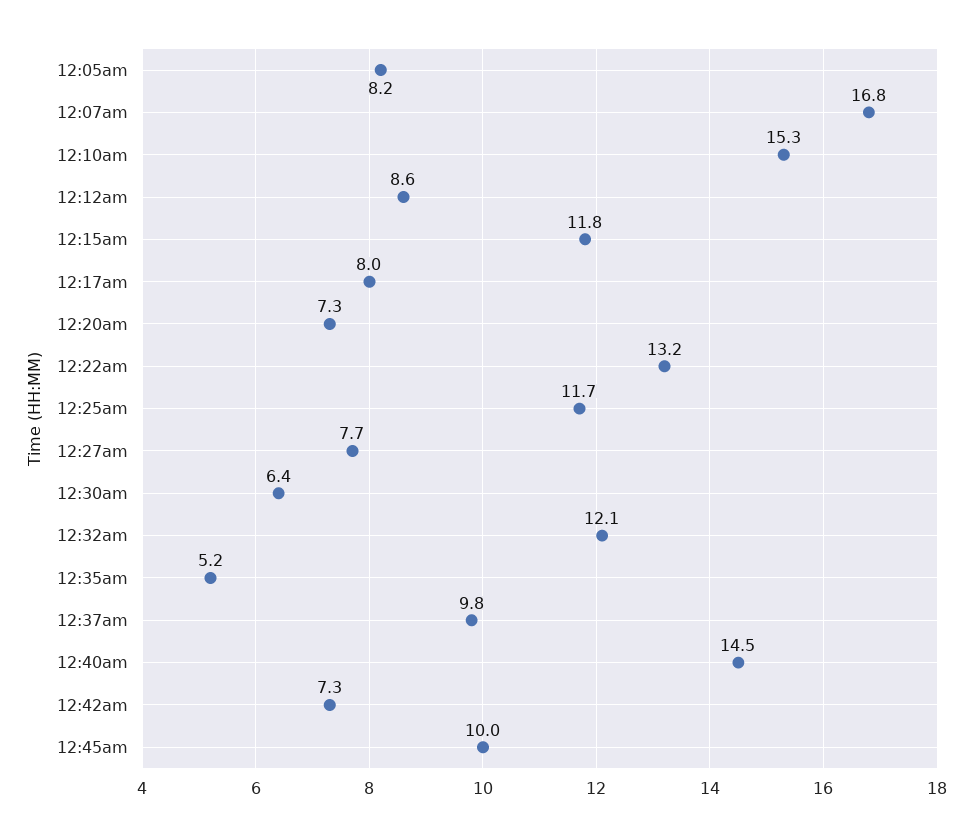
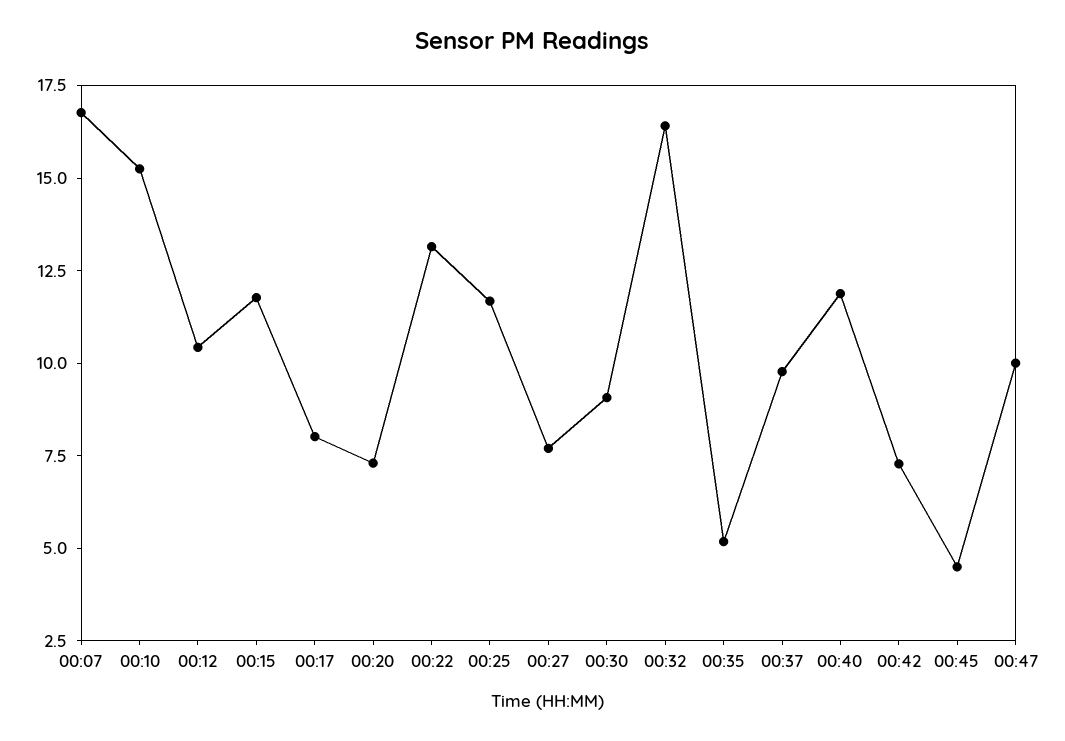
12:05am: 8.2 -> none
12:12am: 8.6 -> 10.5
12:30am: 6.4 -> 9
12:32am: 12.1 -> 16.5
12:40am: 14.5 -> 12
12:45am: 10 -> 4.5
00:47: none -> 10

